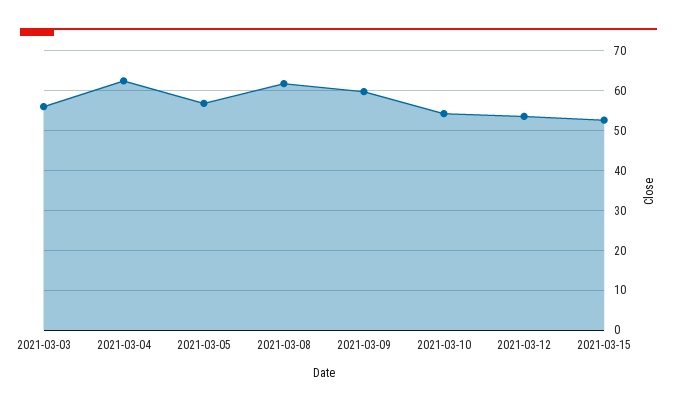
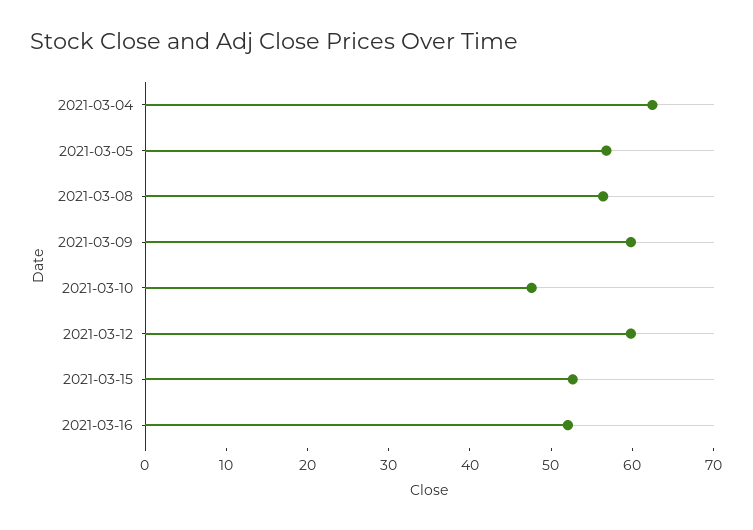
2021-03-03: 56 -> none
2021-03-08: 62 -> 56
2021-03-10: 54 -> 48
2021-03-12: 54 -> 60
2021-03-16: none -> 52

